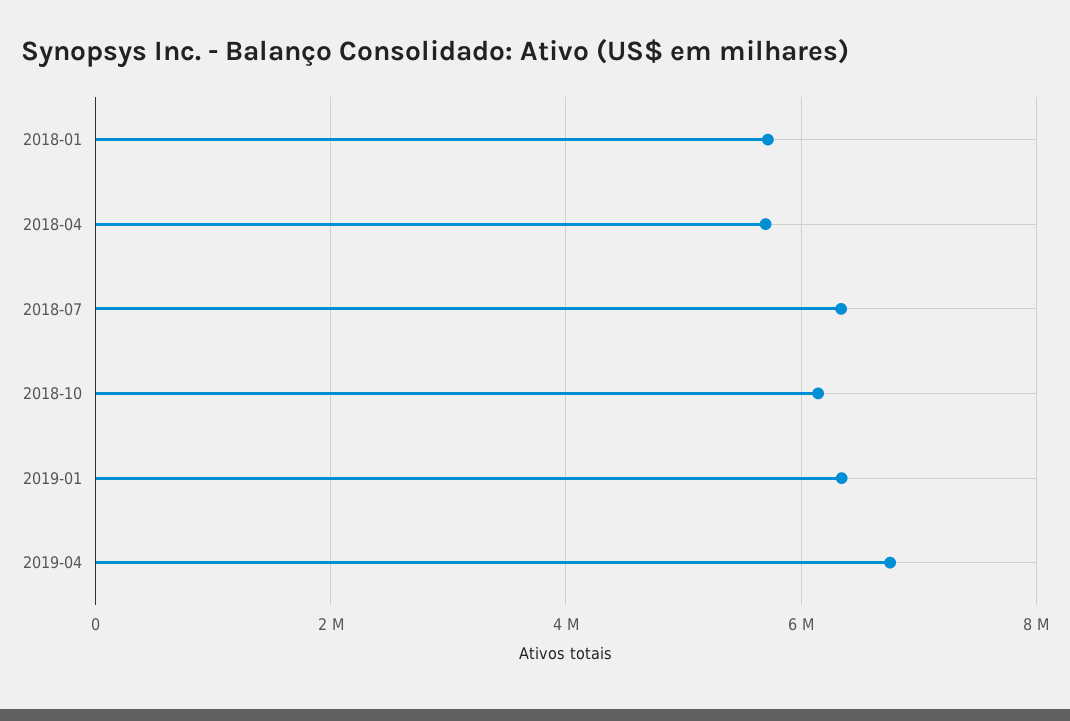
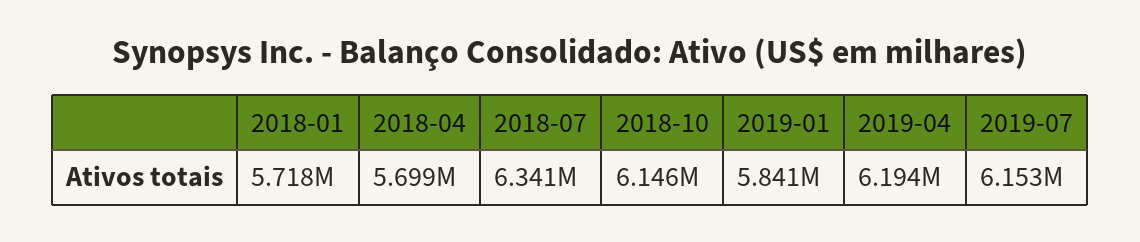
2019-01: 6400000 -> 5841000
2019-04: 6800000 -> 6194000
2019-07: none -> 6153000

